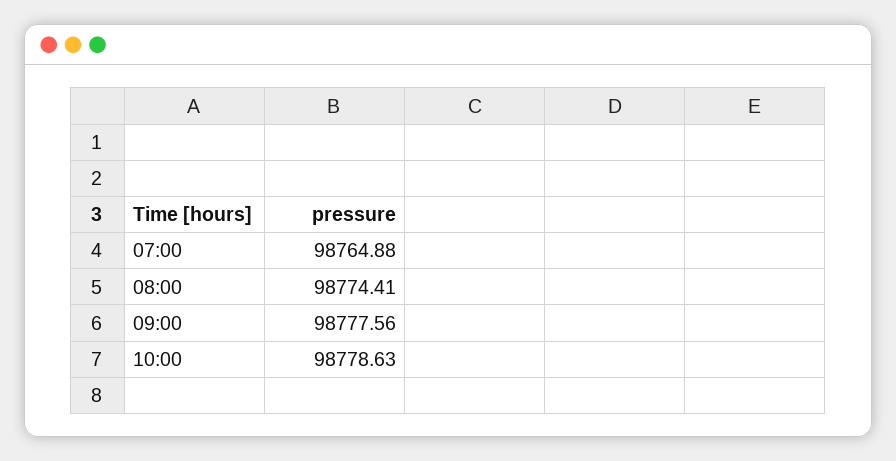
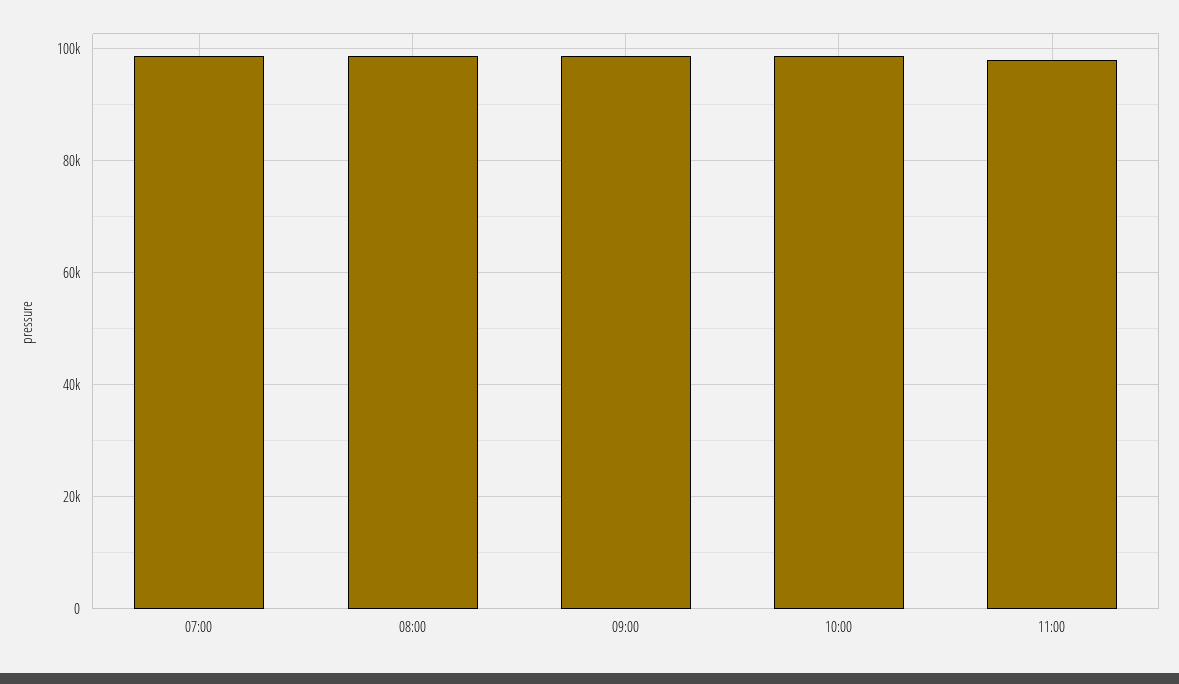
11:00: none -> 98000

